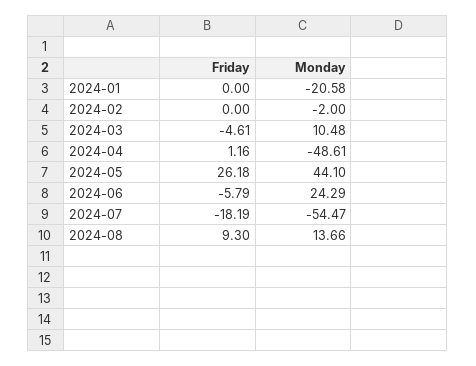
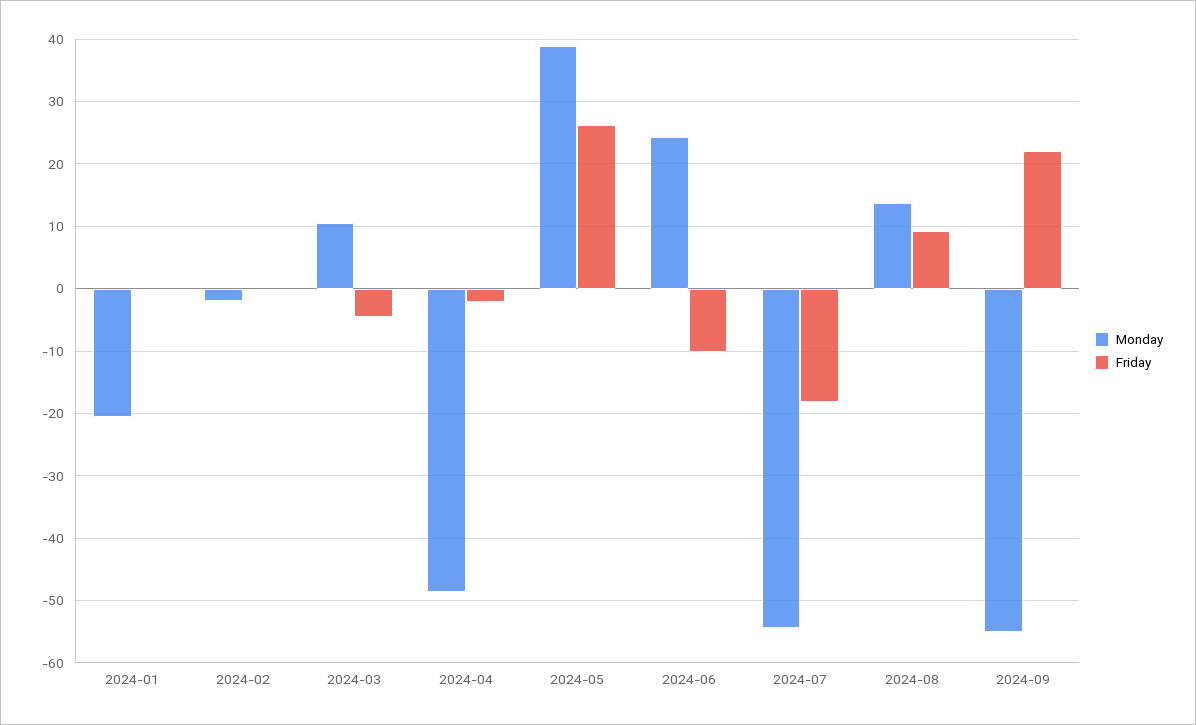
Friday, 2024-04: 1.16 -> -2
Monday, 2024-05: 44.1 -> 39
Friday, 2024-06: -5.79 -> -10
Monday, 2024-09: none -> -55
Friday, 2024-09: none -> 22

